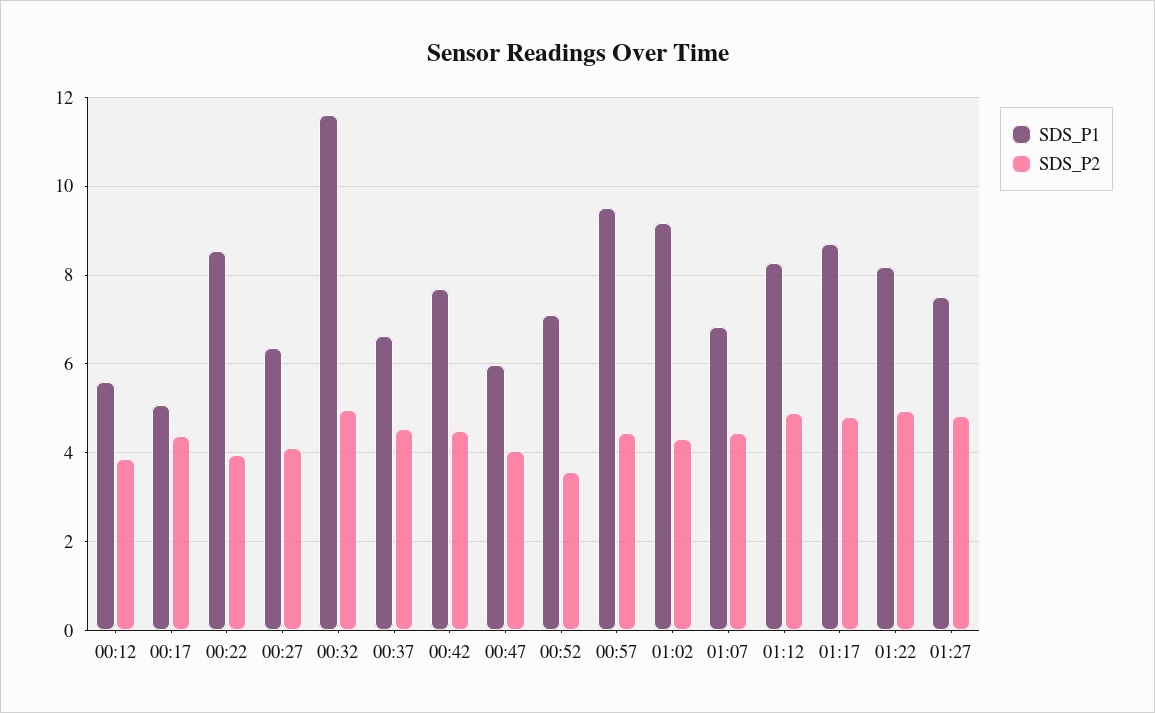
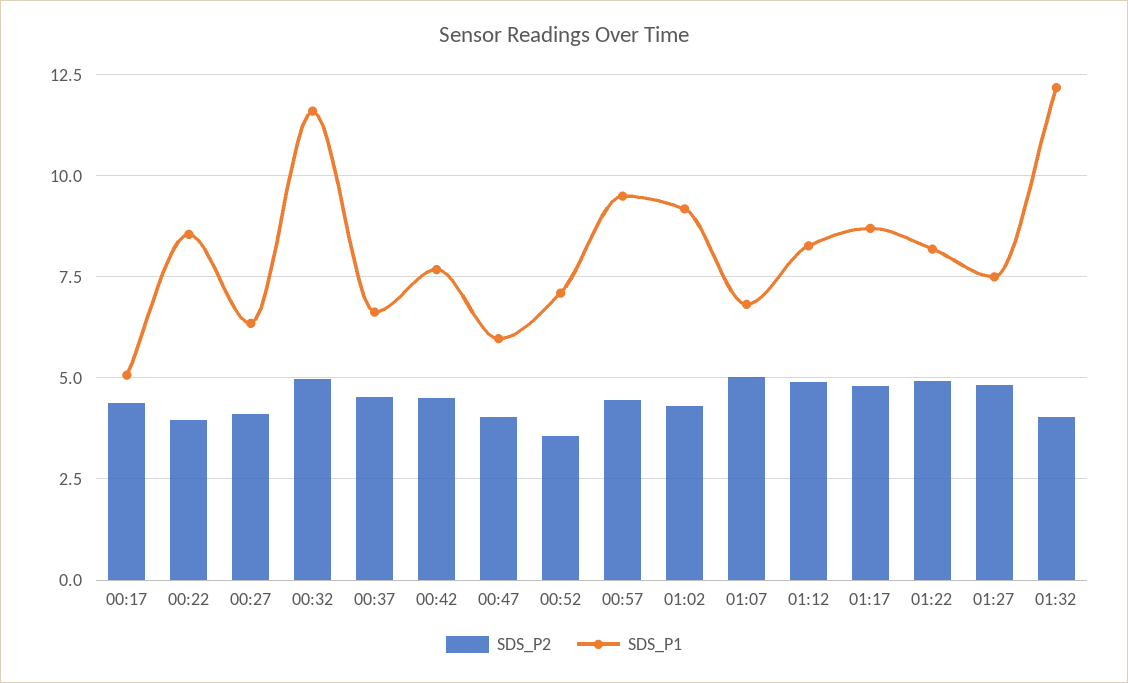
SDS_P1, 00:12: 5.6 -> none
SDS_P2, 00:12: 3.8 -> none
SDS_P2, 01:07: 4.4 -> 5
SDS_P2, 01:32: none -> 4
SDS_P1, 01:32: none -> 12.25

